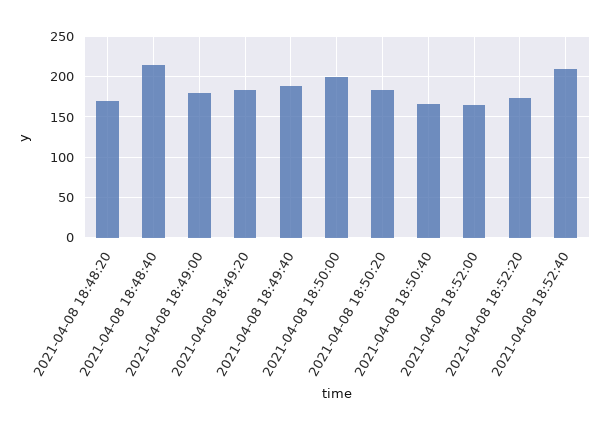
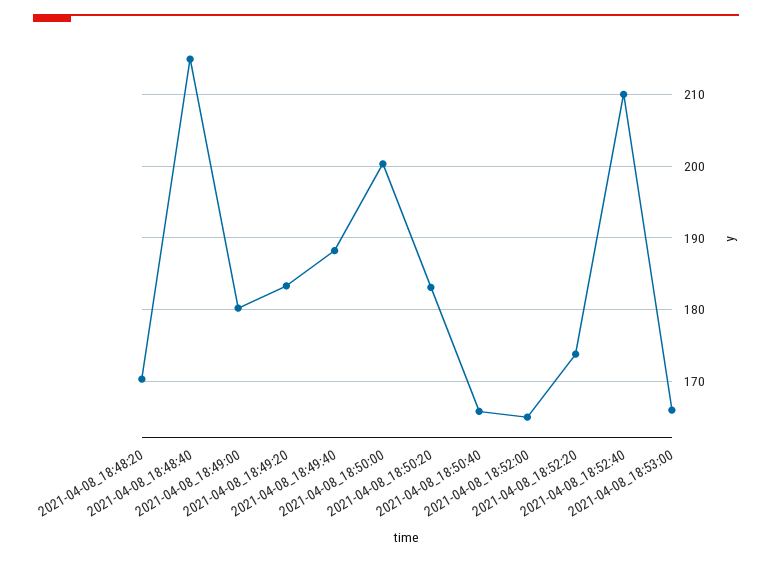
2021-04-08_18:53:00: none -> 166

